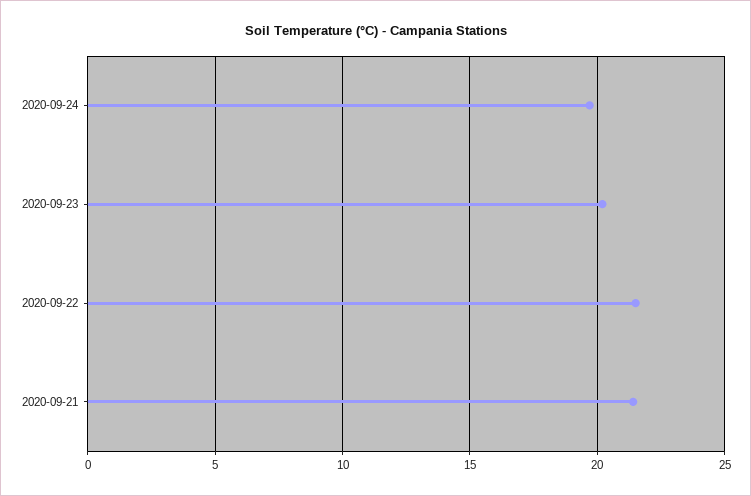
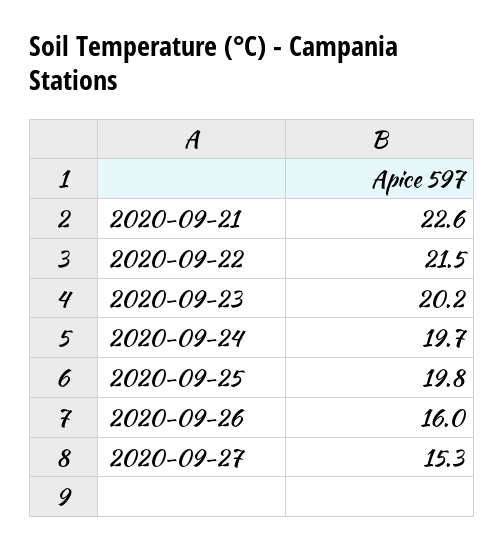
2020-09-21: 21.5 -> 22.6
2020-09-25: none -> 19.8
2020-09-26: none -> 16
2020-09-27: none -> 15.3

